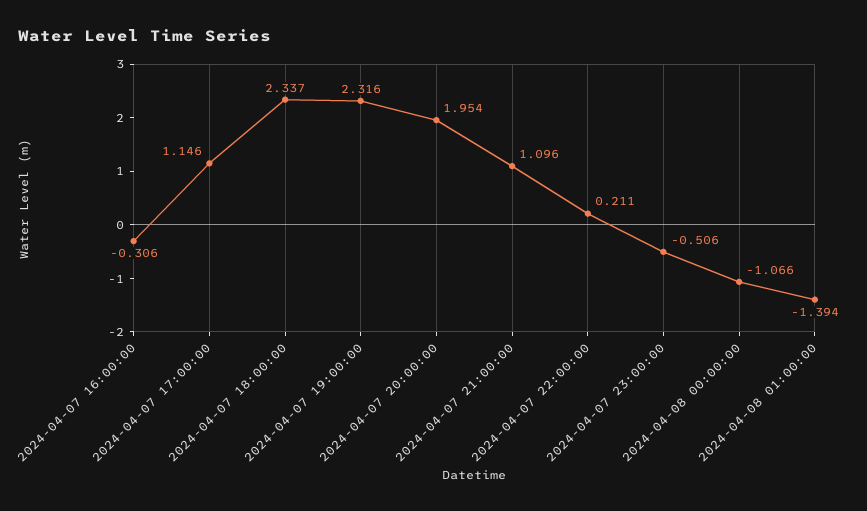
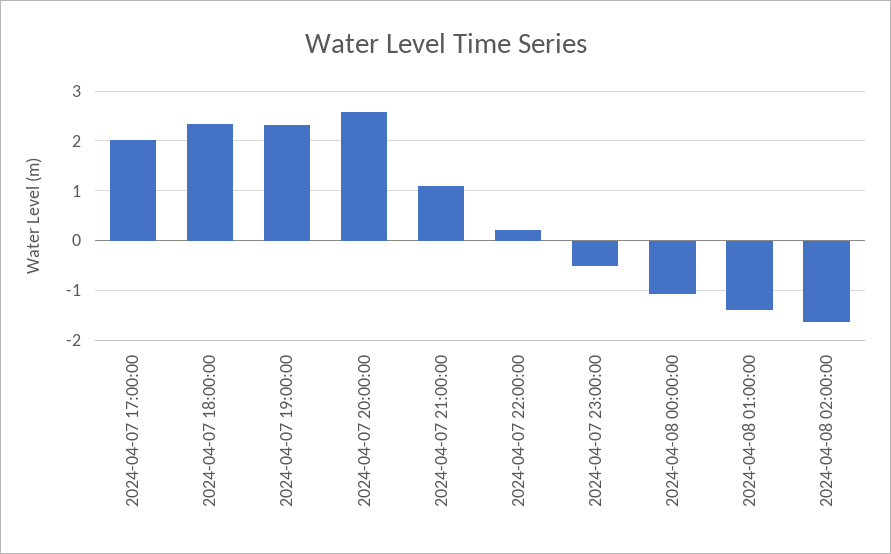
2024-04-07 16:00:00: -0.306 -> none
2024-04-07 17:00:00: 1.146 -> 2
2024-04-07 20:00:00: 1.954 -> 2.6
2024-04-08 02:00:00: none -> -1.6

